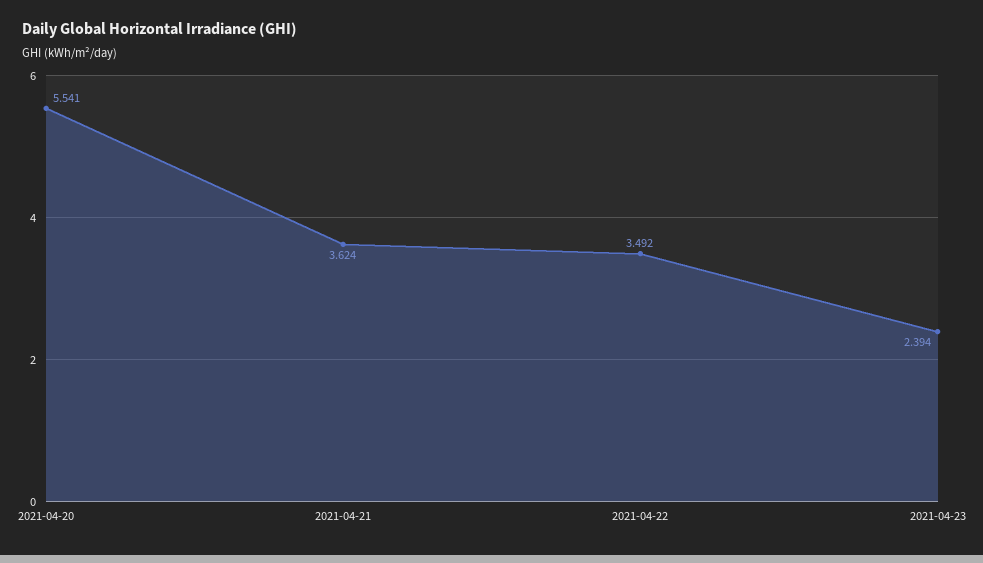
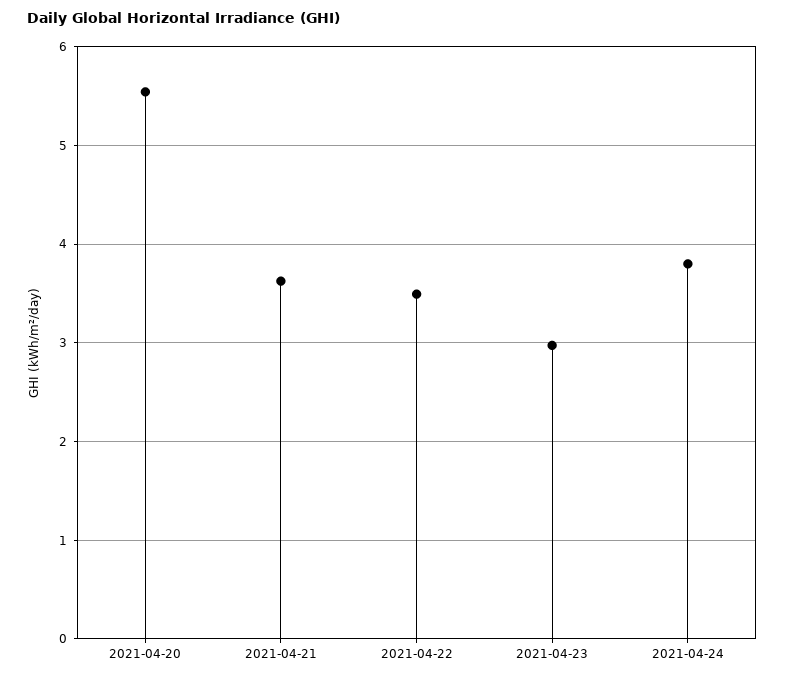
2021-04-23: 2.394 -> 3
2021-04-24: none -> 3.8

